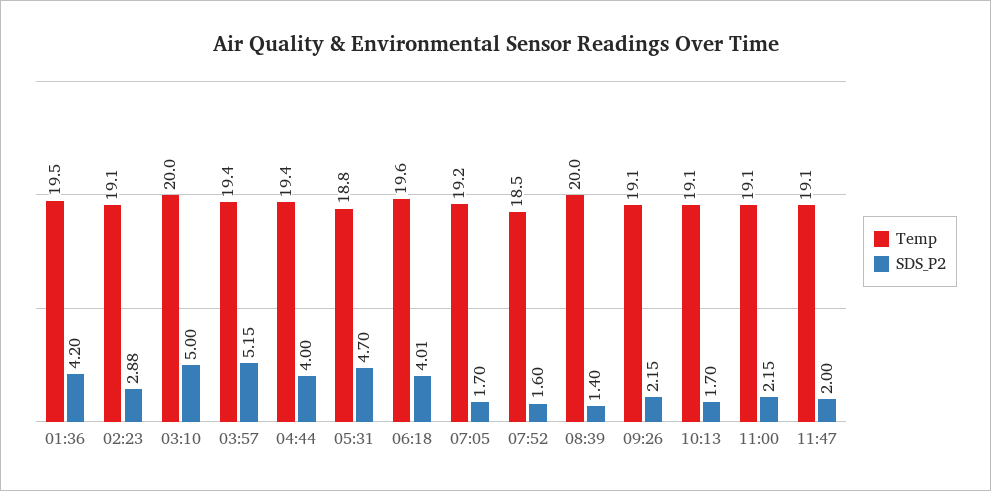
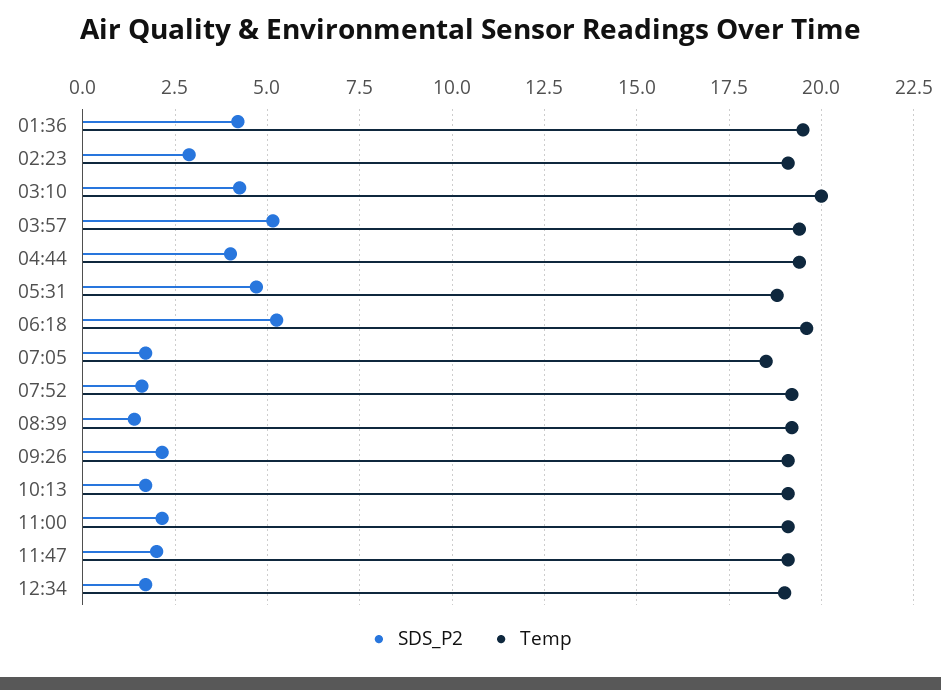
SDS_P2, 03:10: 5 -> 4.25
SDS_P2, 06:18: 4.01 -> 5.25
Temp, 07:05: 19.2 -> 18.5
Temp, 07:52: 18.5 -> 19.25
Temp, 08:39: 20 -> 19.25
SDS_P2, 12:34: none -> 1.75
Temp, 12:34: none -> 19

